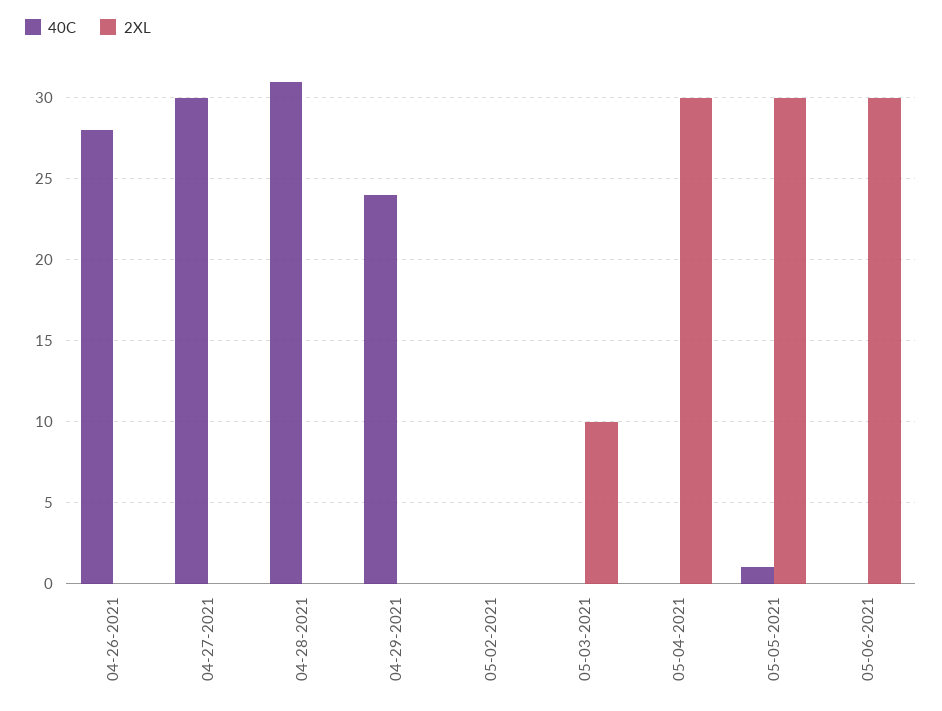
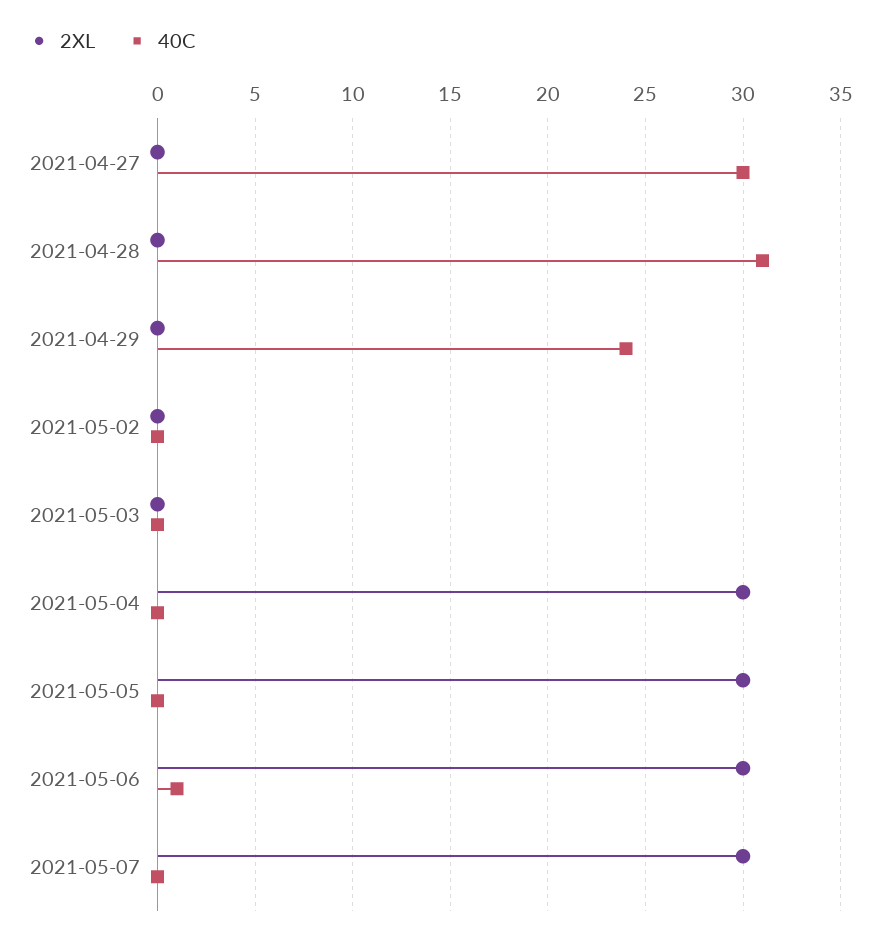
40C, 04-26-2021: 28 -> none
2XL, 04-26-2021: 0 -> none
2XL, 05-03-2021: 10 -> 0
40C, 05-05-2021: 1 -> 0
40C, 05-06-2021: 0 -> 1
2XL, 2021-05-07: none -> 30
40C, 2021-05-07: none -> 0

